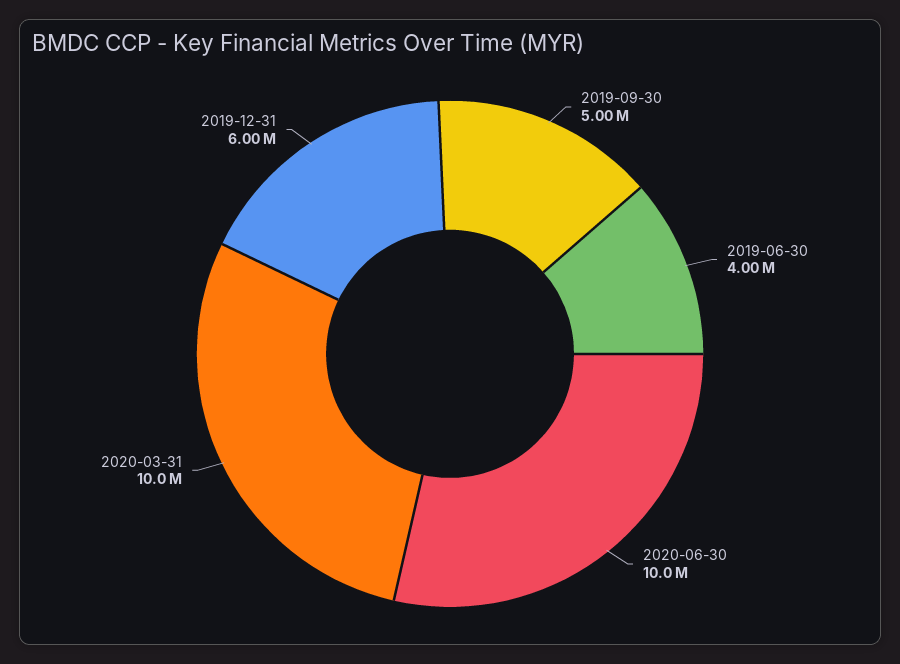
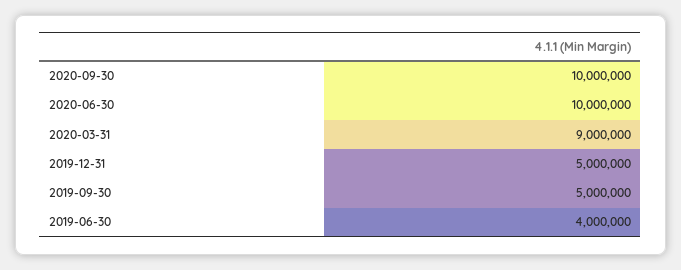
2020-03-31: 10000000 -> 9000000
2019-12-31: 6000000 -> 5000000
2020-09-30: none -> 10000000

